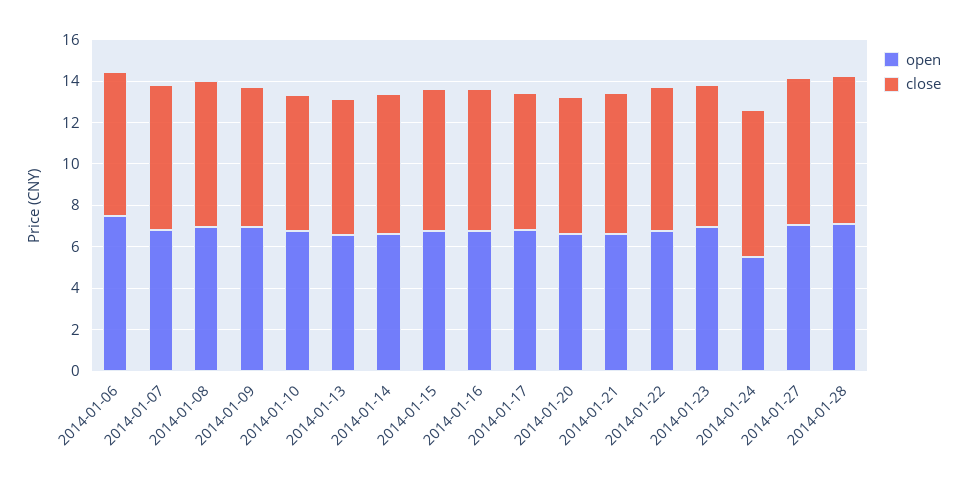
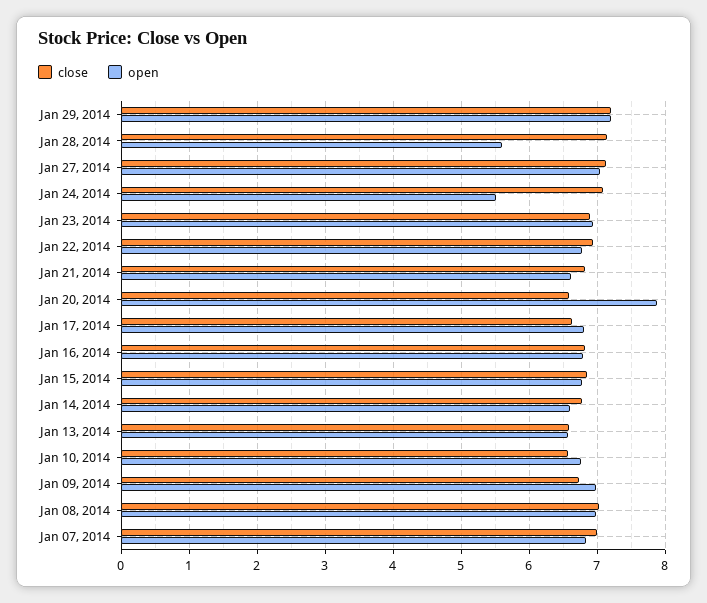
open, 2014-01-06: 7.5 -> none
close, 2014-01-06: 7 -> none
open, 2014-01-20: 6.5 -> 7.9
open, 2014-01-28: 7 -> 5.6
close, Jan 29, 2014: none -> 7.2
open, Jan 29, 2014: none -> 7.2

